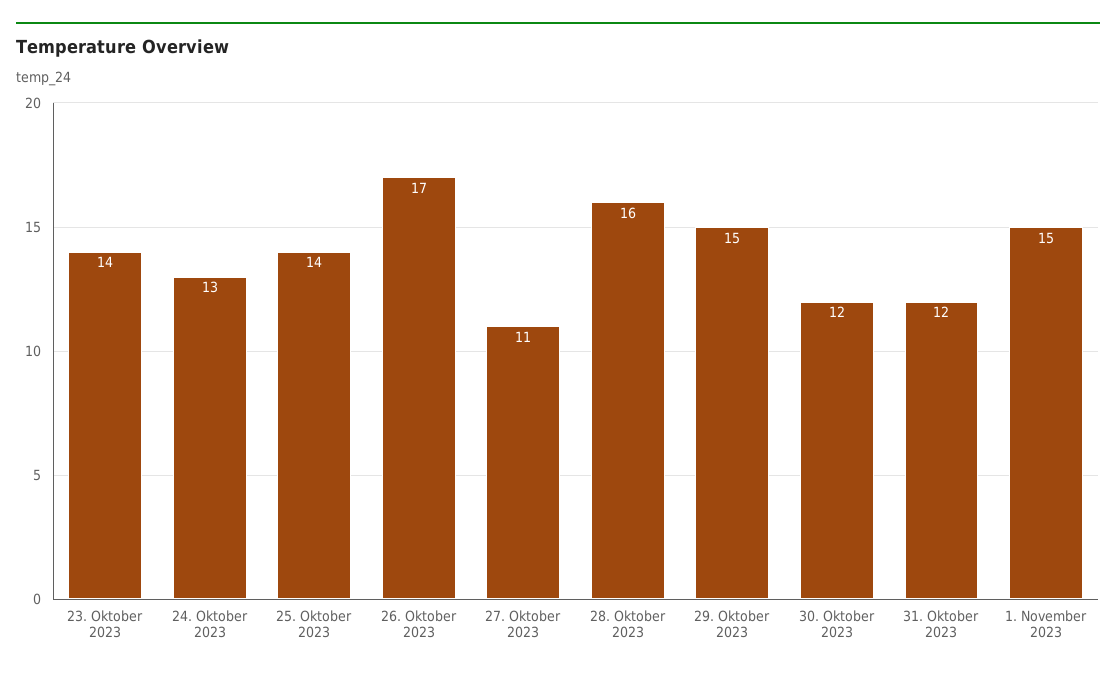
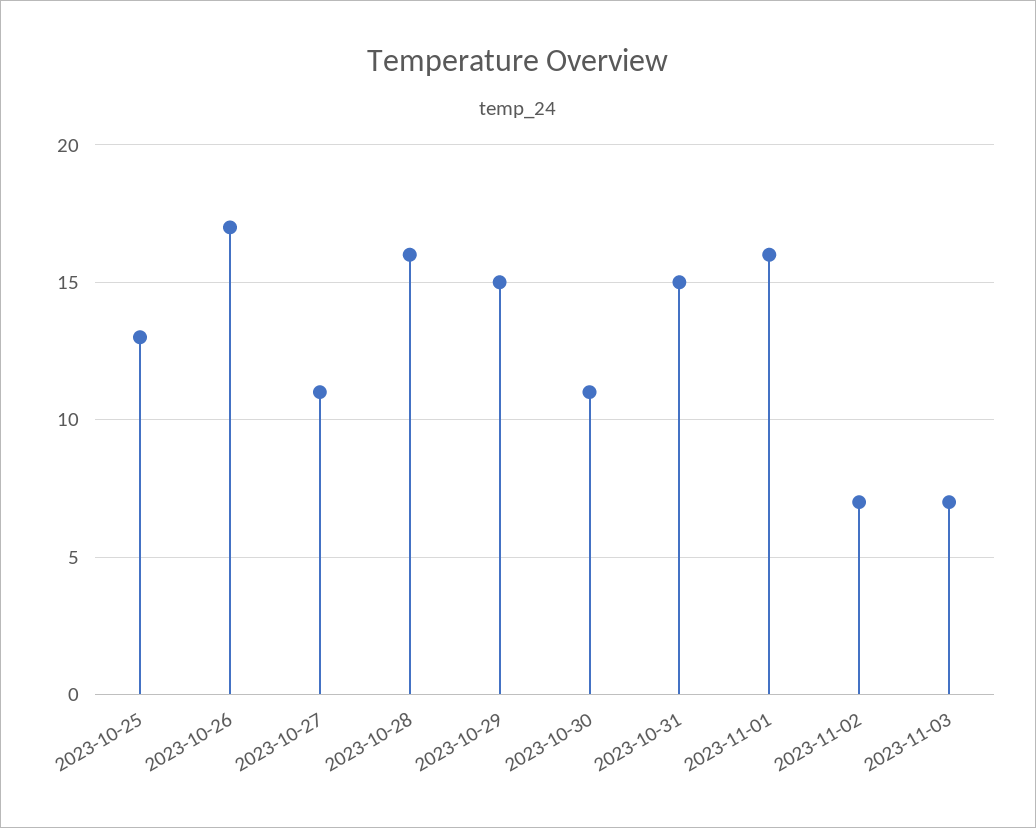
23. Oktober 2023: 14 -> none
24. Oktober 2023: 13 -> none
25. Oktober 2023: 14 -> 13
30. Oktober 2023: 12 -> 11
31. Oktober 2023: 12 -> 15
1. November 2023: 15 -> 16
2023-11-02: none -> 7
2023-11-03: none -> 7

